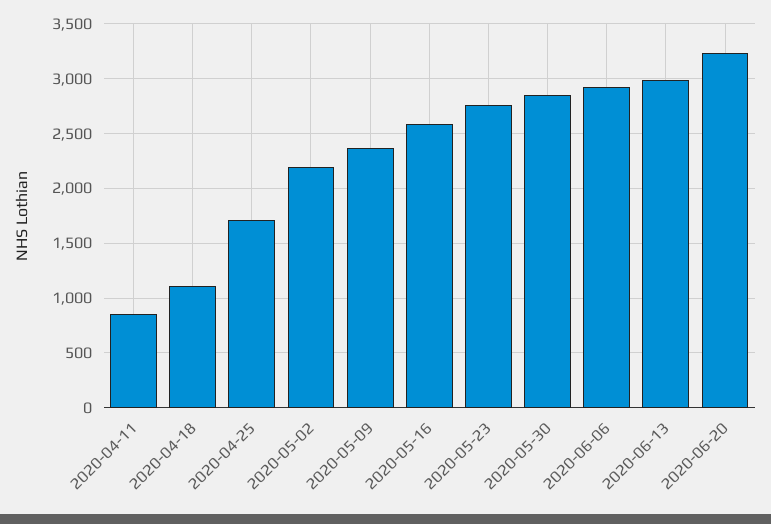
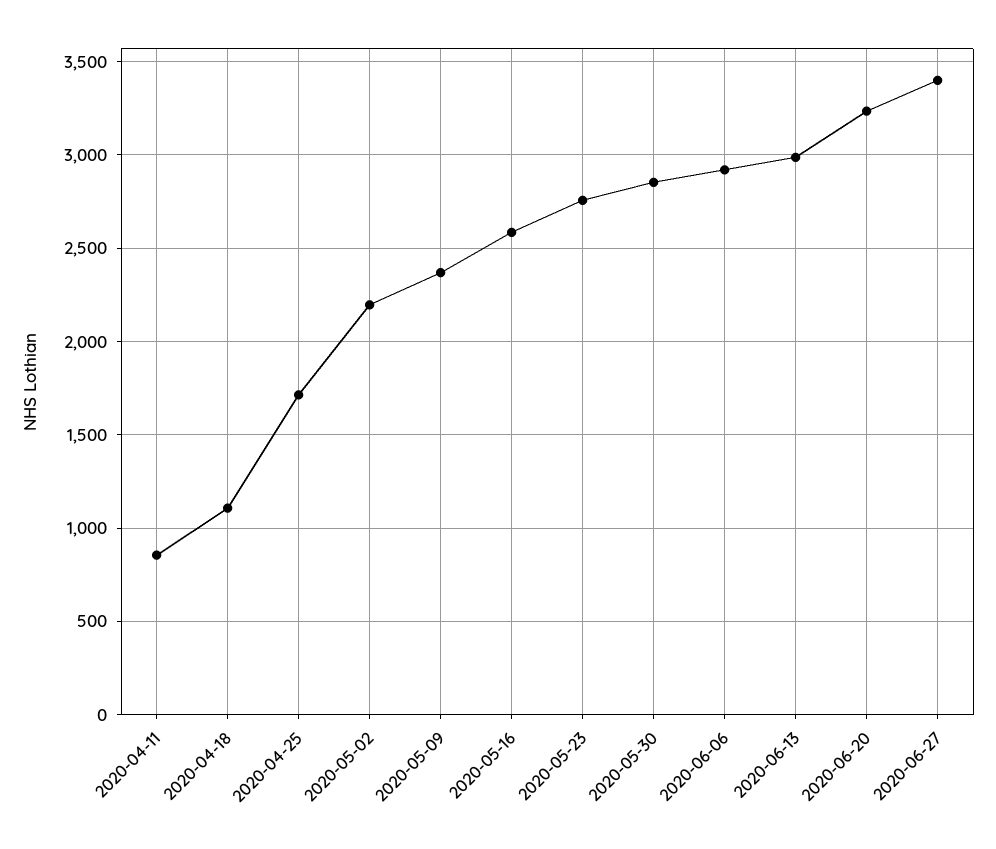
2020-06-27: none -> 3400

